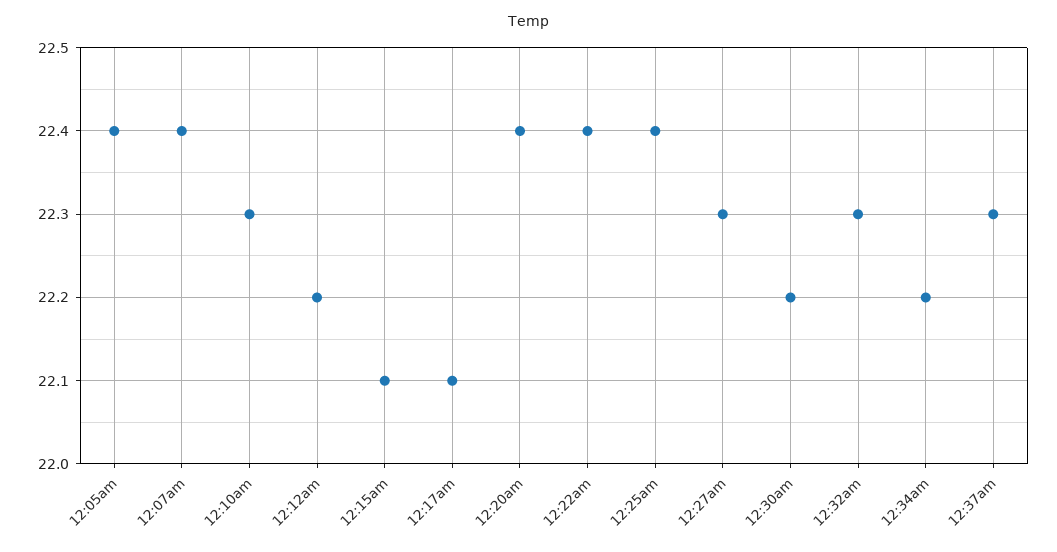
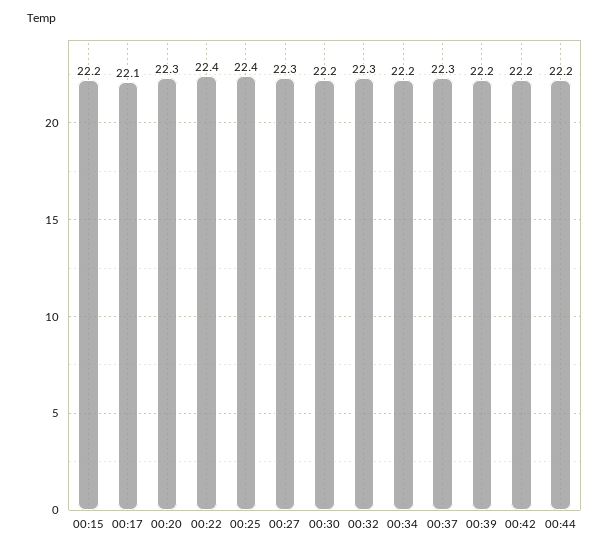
12:05am: 22.4 -> none
12:07am: 22.4 -> none
12:10am: 22.3 -> none
12:12am: 22.2 -> none
12:15am: 22.1 -> 22.2
12:20am: 22.4 -> 22.3
00:39: none -> 22.2
00:42: none -> 22.2
00:44: none -> 22.2

